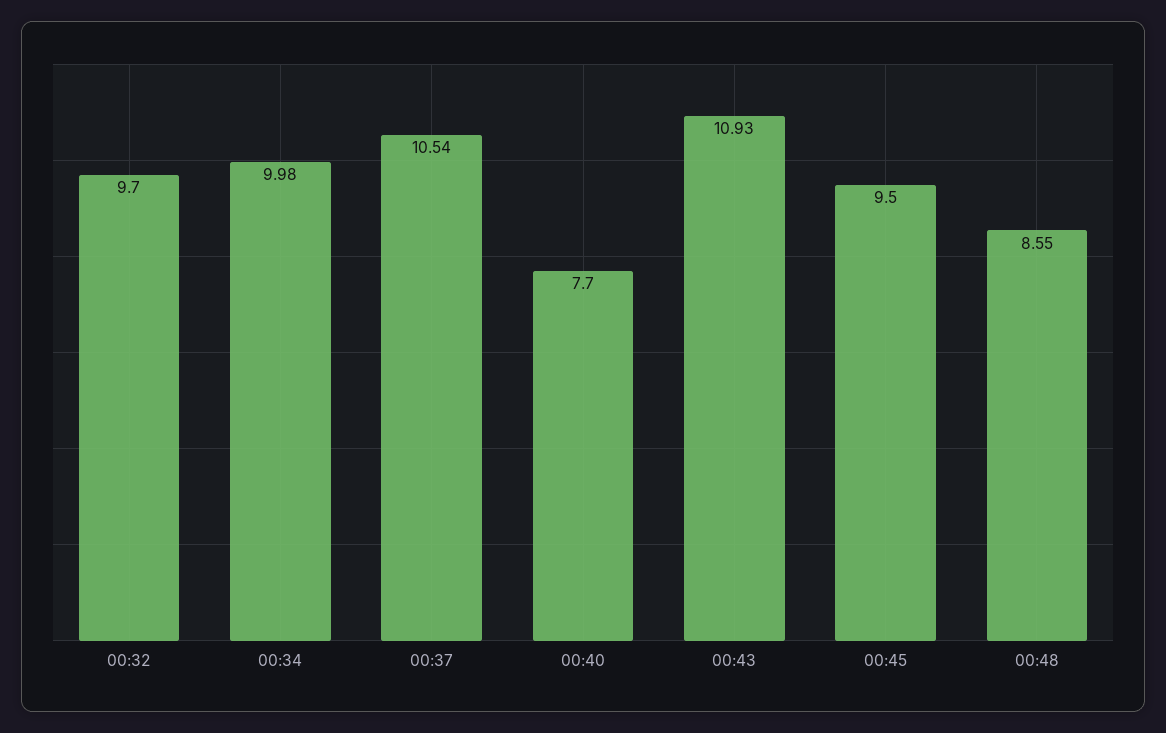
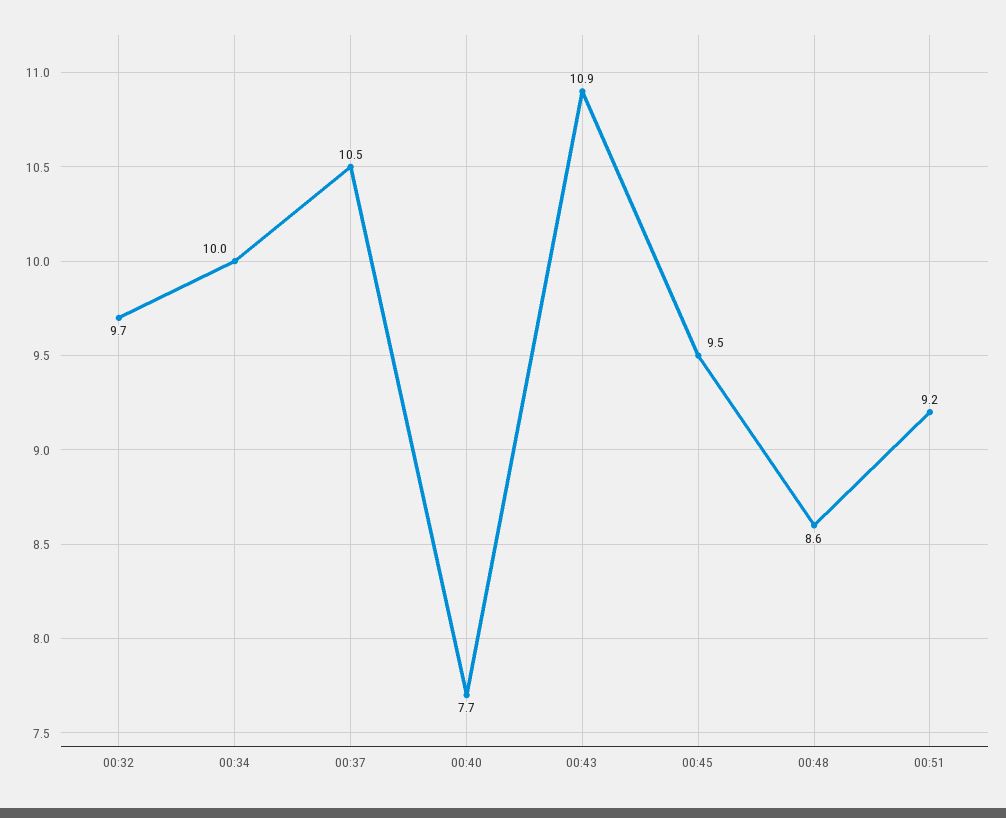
00:51: none -> 9.2

